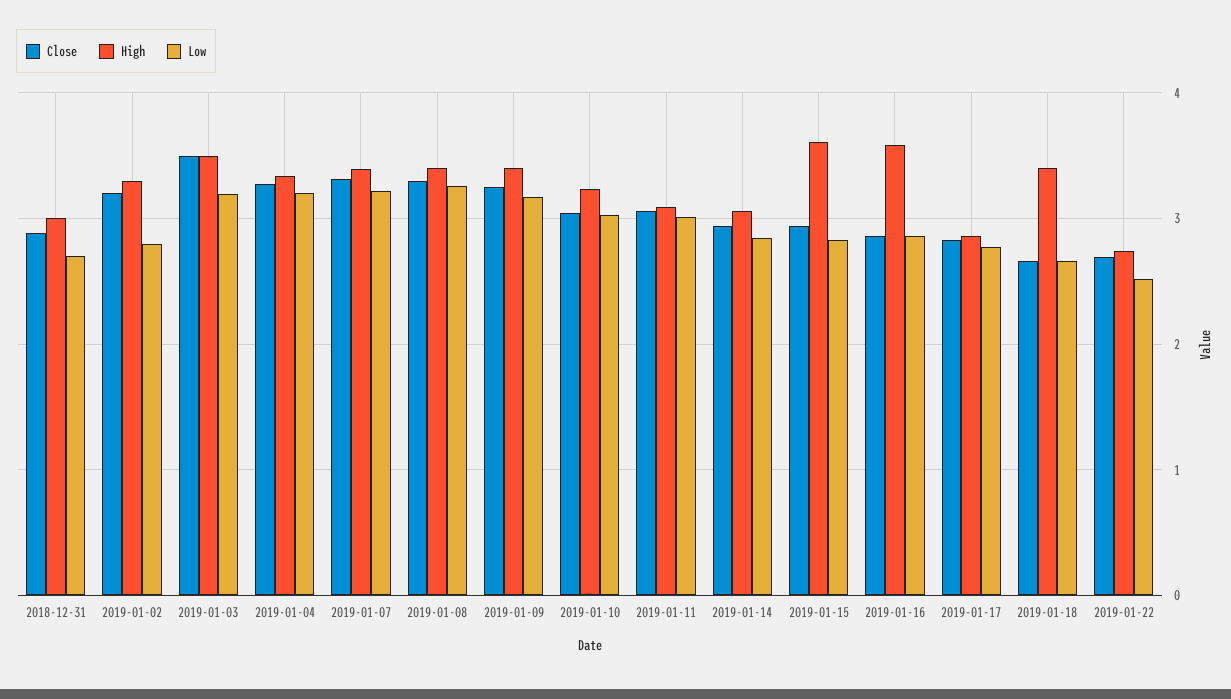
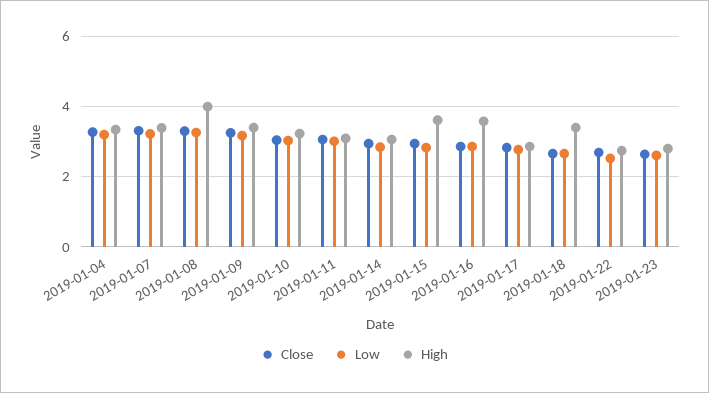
Close, 2018-12-31: 2.9 -> none
High, 2018-12-31: 3 -> none
Low, 2018-12-31: 2.7 -> none
Close, 2019-01-02: 3.2 -> none
High, 2019-01-02: 3.3 -> none
Low, 2019-01-02: 2.8 -> none
Close, 2019-01-03: 3.5 -> none
High, 2019-01-03: 3.5 -> none
Low, 2019-01-03: 3.2 -> none
High, 2019-01-08: 3.4 -> 4
Close, 2019-01-23: none -> 2.6
Low, 2019-01-23: none -> 2.6
High, 2019-01-23: none -> 2.8

